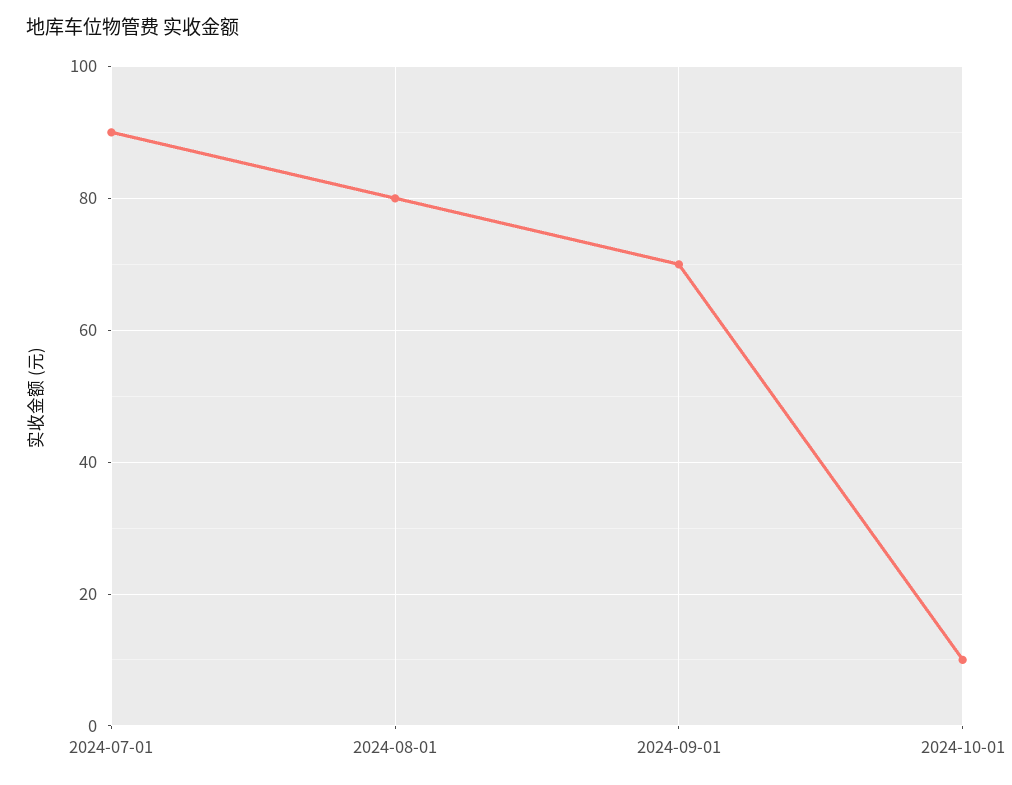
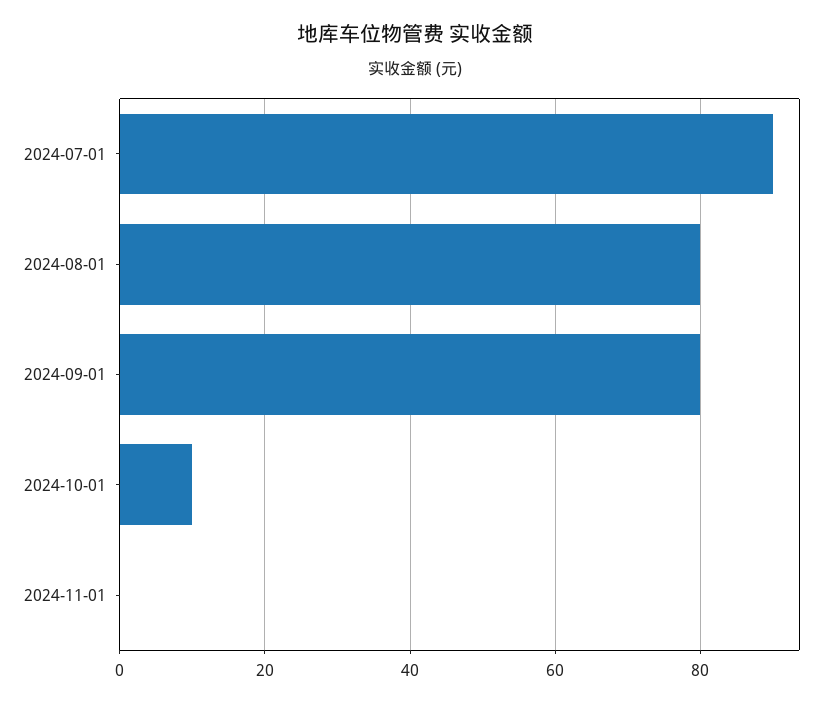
2024-09-01: 70 -> 80
2024-11-01: none -> 0

